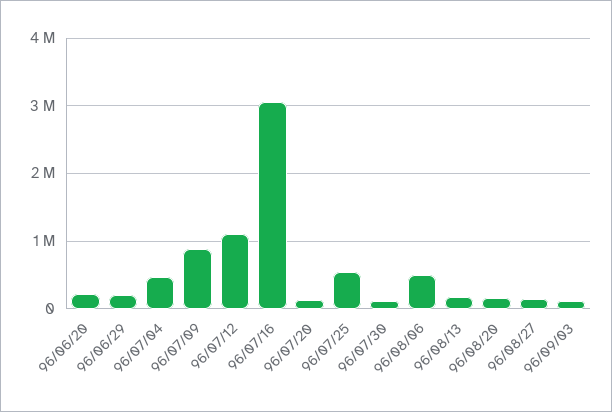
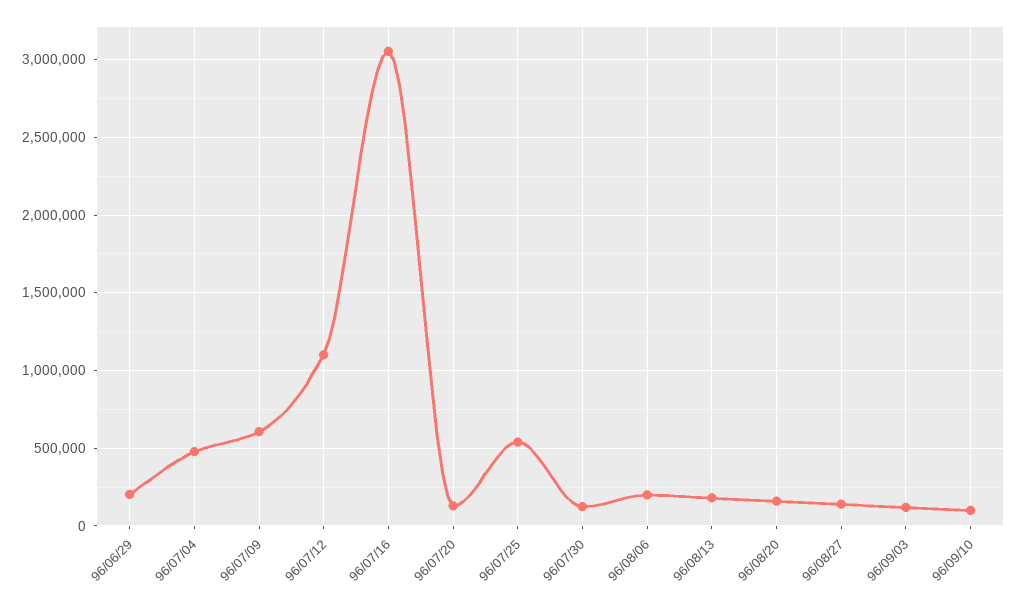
96/06/20: 200000 -> none
96/07/09: 900000 -> 600000
96/08/06: 500000 -> 200000
96/09/10: none -> 100000

